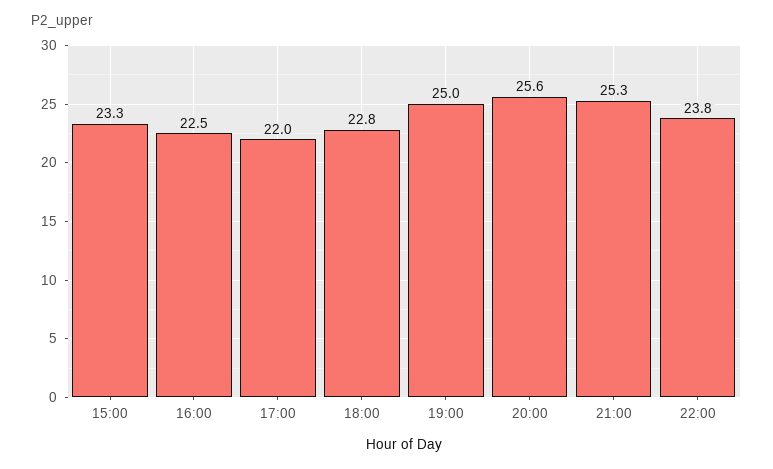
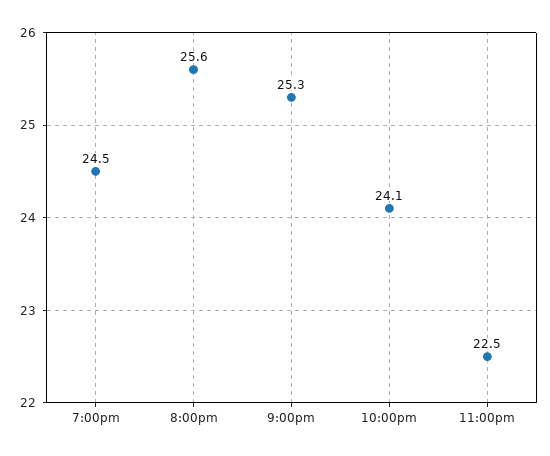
15:00: 23.3 -> none
16:00: 22.5 -> none
17:00: 22 -> none
18:00: 22.8 -> none
19:00: 25 -> 24.5
22:00: 23.8 -> 24.1
11:00pm: none -> 22.5

